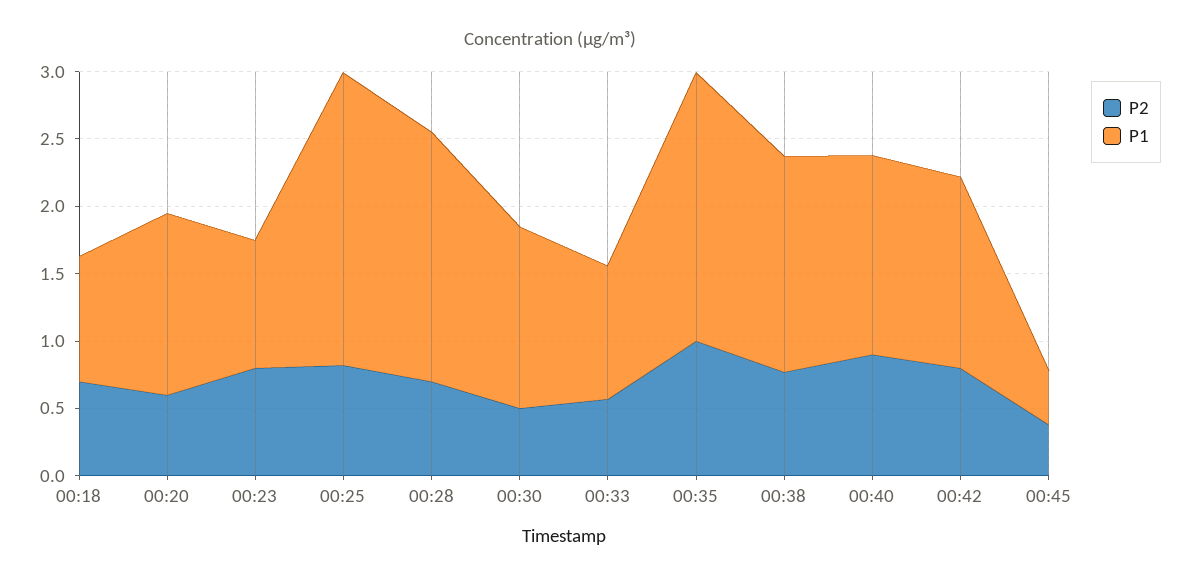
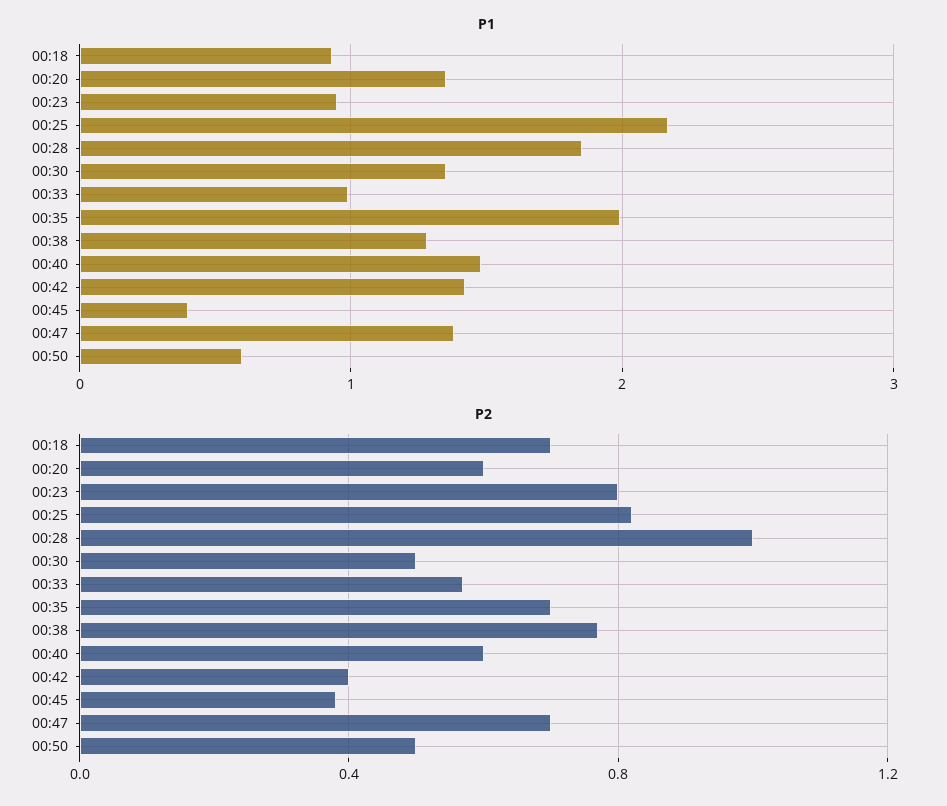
P2, 00:28: 0.7 -> 1
P2, 00:35: 1 -> 0.7
P1, 00:38: 1.6 -> 1.3
P2, 00:40: 0.9 -> 0.6
P2, 00:42: 0.8 -> 0.4
P1, 00:47: none -> 1.4
P1, 00:50: none -> 0.6
P2, 00:47: none -> 0.7
P2, 00:50: none -> 0.5

